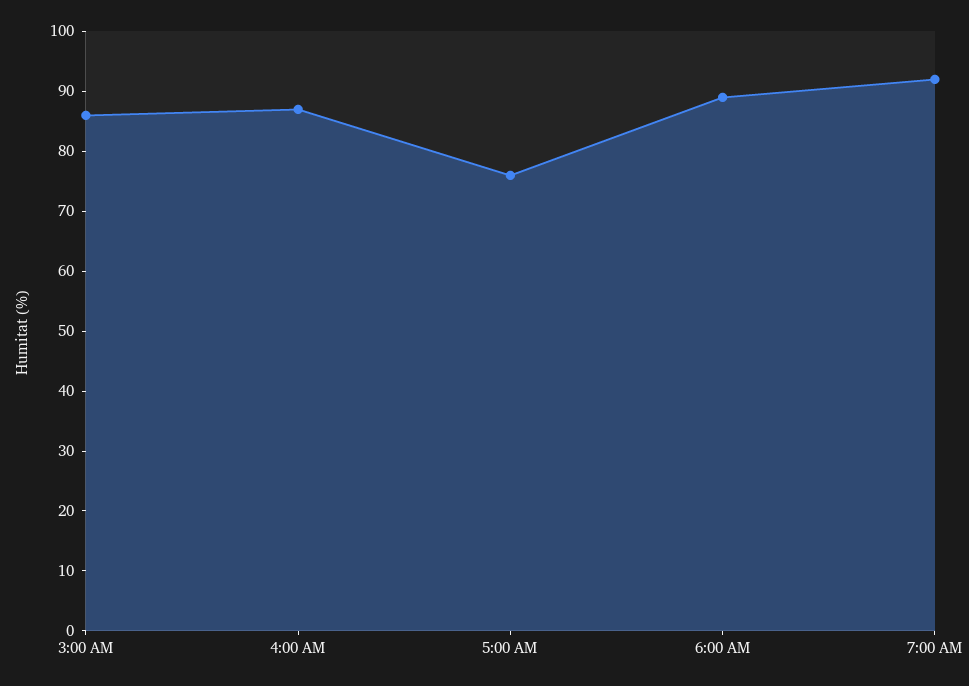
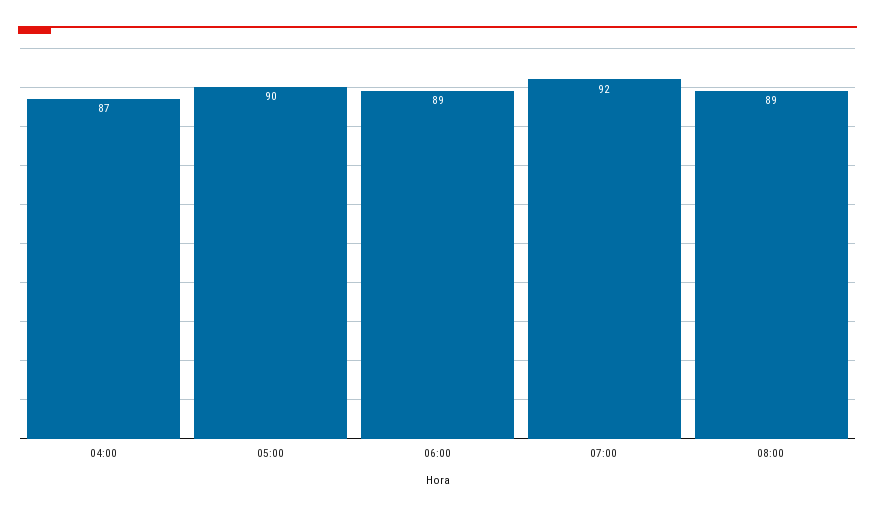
3:00 AM: 85 -> none
5:00 AM: 75 -> 90
08:00: none -> 89

